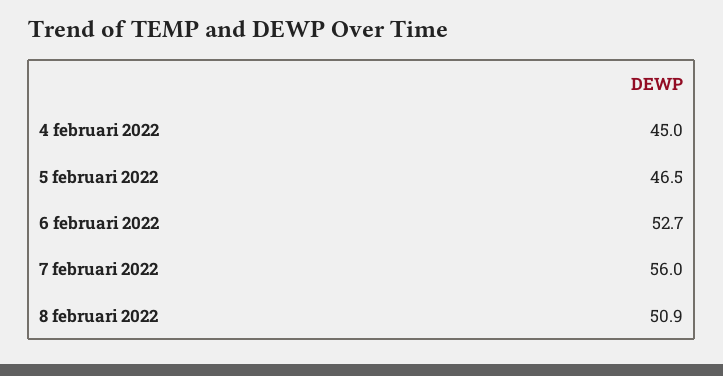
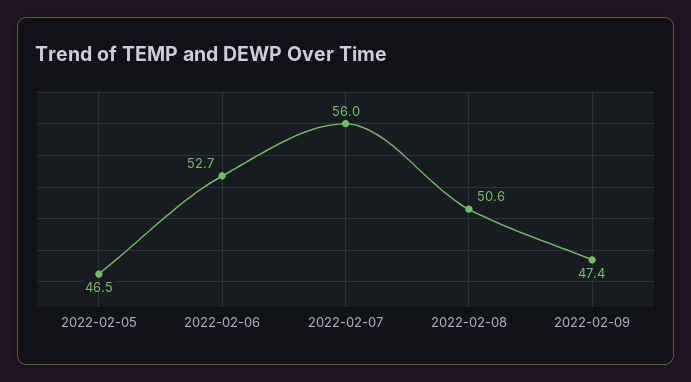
4 februari 2022: 45 -> none
8 februari 2022: 50.9 -> 50.6
2022-02-09: none -> 47.4

